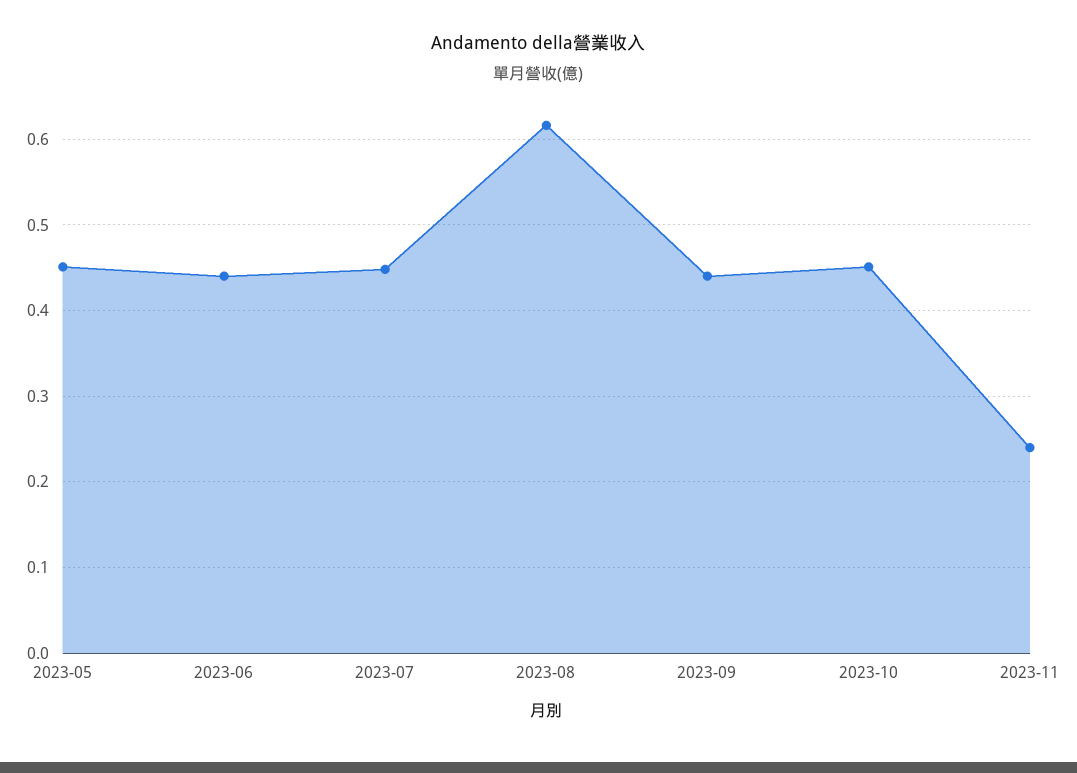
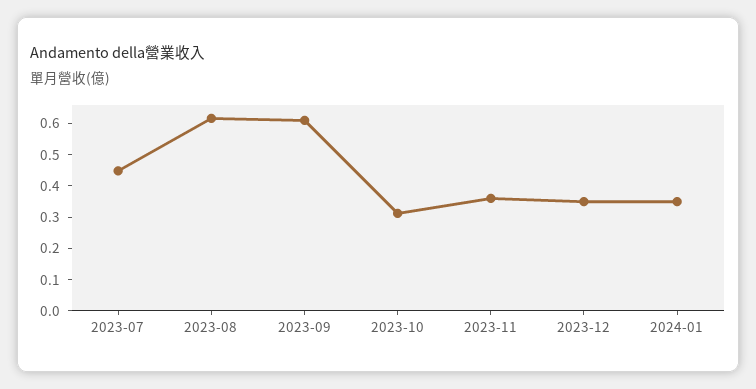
2023-05: 0.45 -> none
2023-06: 0.44 -> none
2023-09: 0.44 -> 0.6
2023-10: 0.45 -> 0.3
2023-11: 0.24 -> 0.35
2023-12: none -> 0.35
2024-01: none -> 0.35

